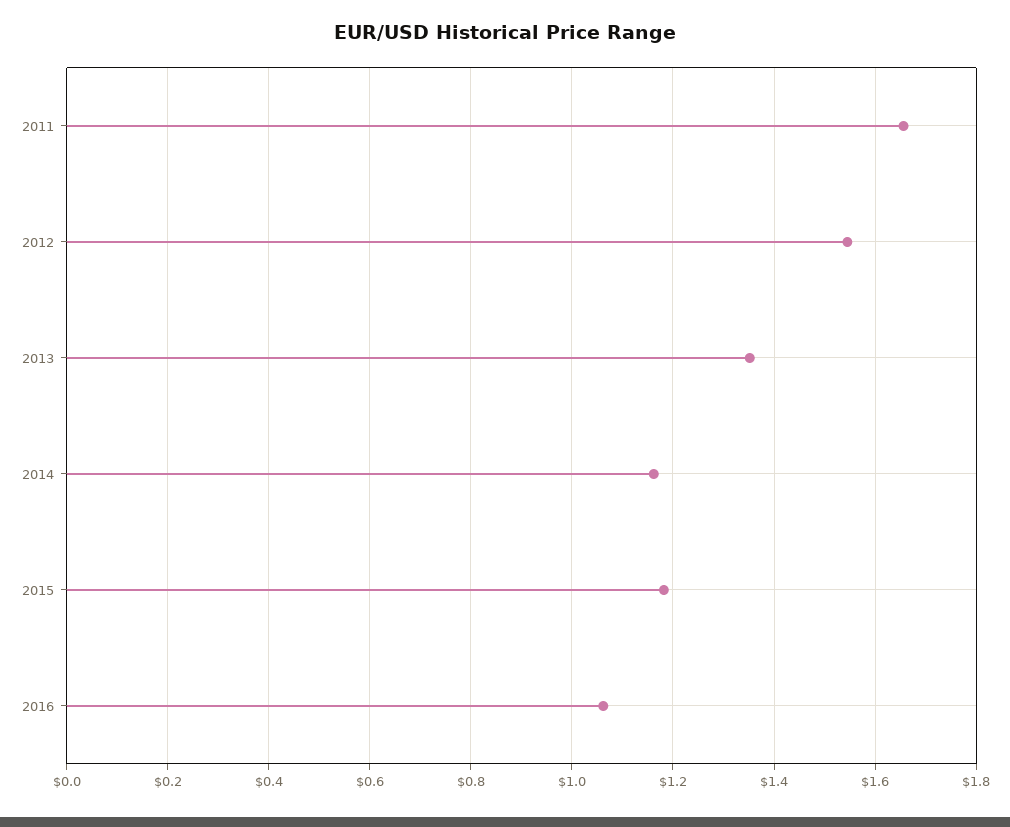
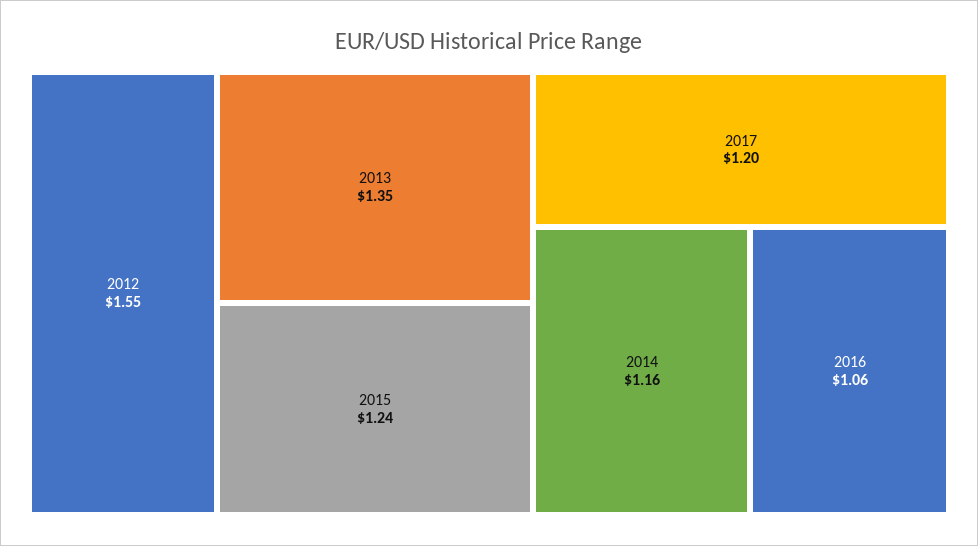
2011: 1.66 -> none
2015: 1.18 -> 1.24
2017: none -> 1.2

